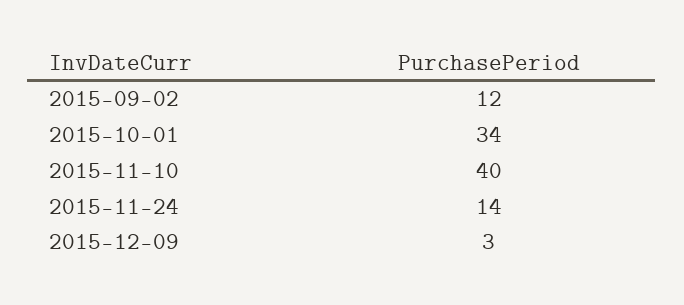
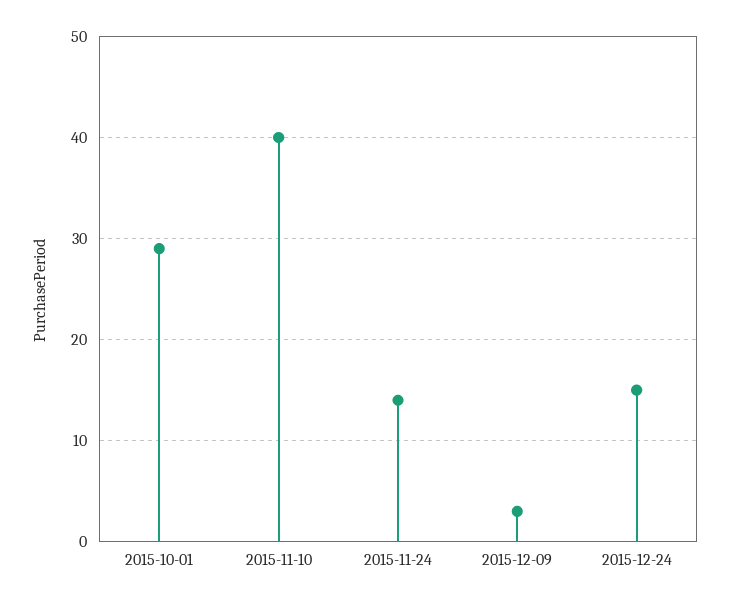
2015-09-02: 12 -> none
2015-10-01: 34 -> 29
2015-12-24: none -> 15

